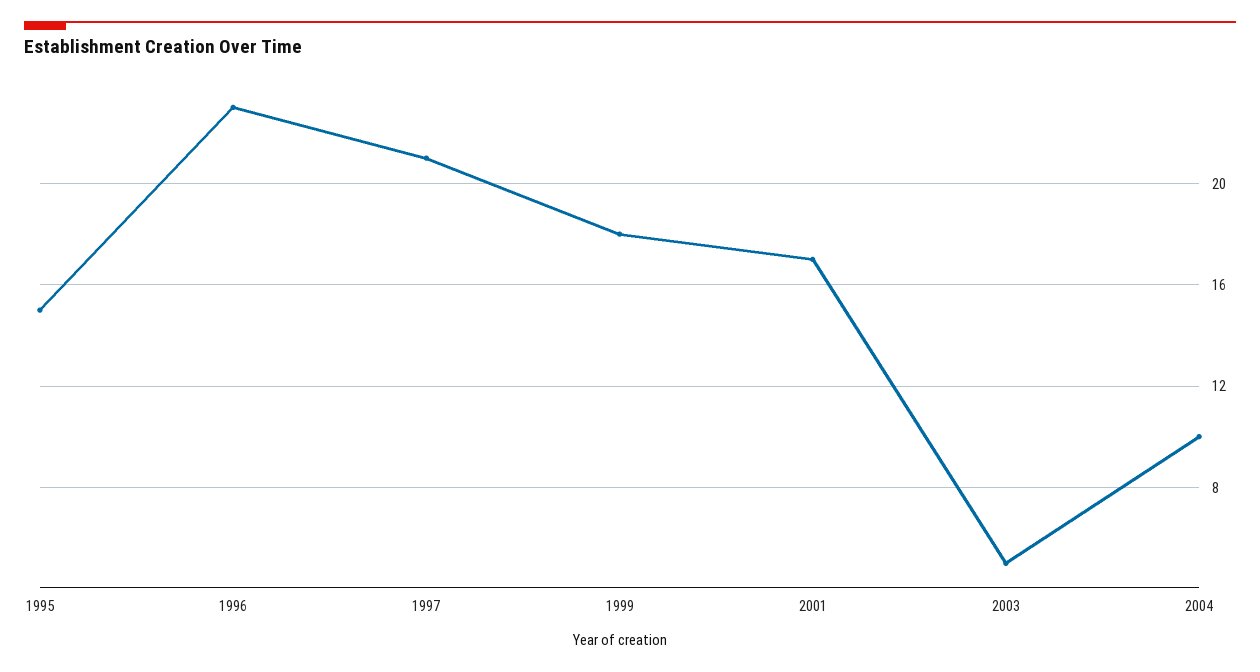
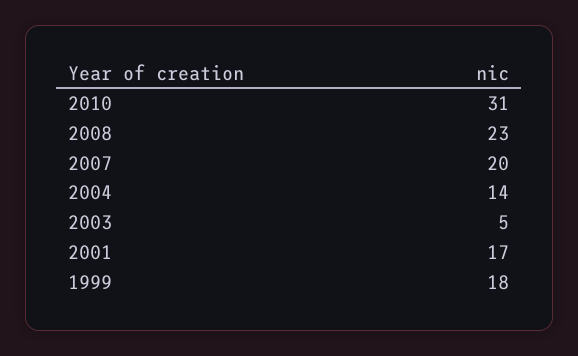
1995: 15 -> none
1996: 23 -> none
1997: 21 -> none
2004: 10 -> 14
2010: none -> 31
2008: none -> 23
2007: none -> 20

